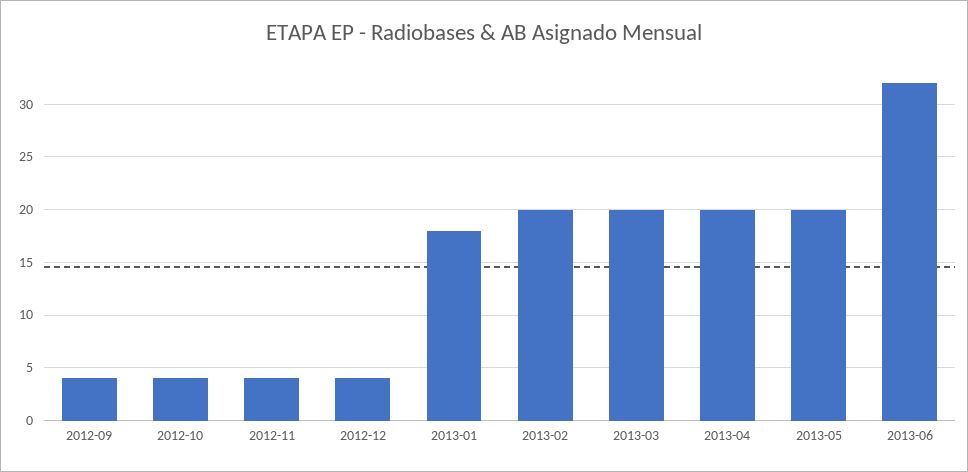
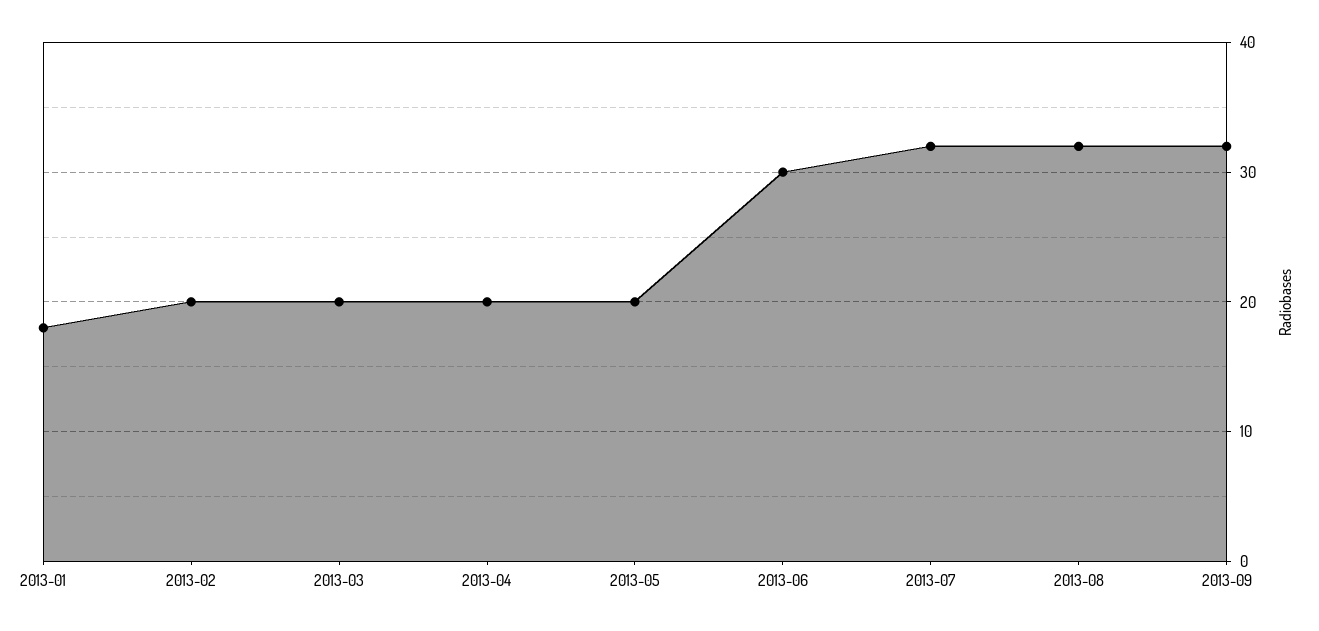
2012-09: 4 -> none
2012-10: 4 -> none
2012-11: 4 -> none
2012-12: 4 -> none
2013-06: 32 -> 30
2013-07: none -> 32
2013-08: none -> 32
2013-09: none -> 32

